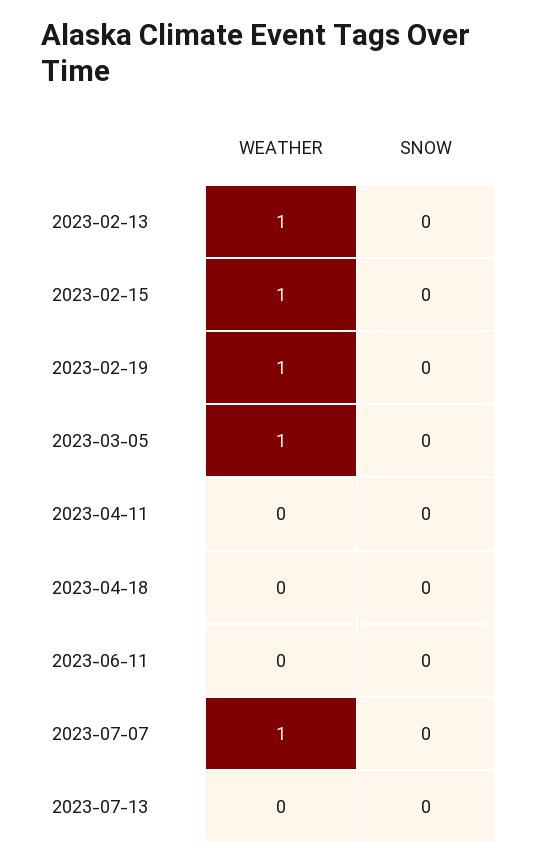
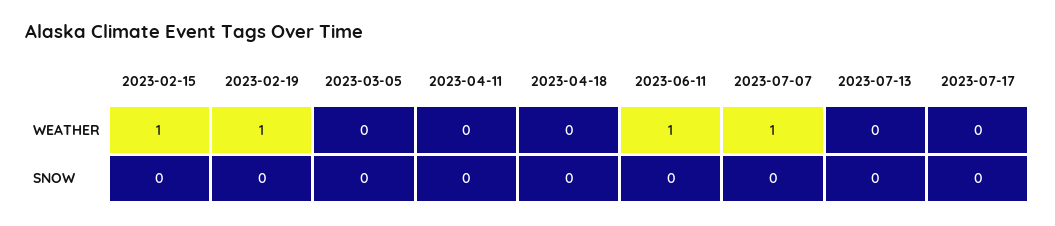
WEATHER, 2023-02-13: 1 -> none
SNOW, 2023-02-13: 0 -> none
WEATHER, 2023-03-05: 1 -> 0
WEATHER, 2023-06-11: 0 -> 1
WEATHER, 2023-07-17: none -> 0
SNOW, 2023-07-17: none -> 0

